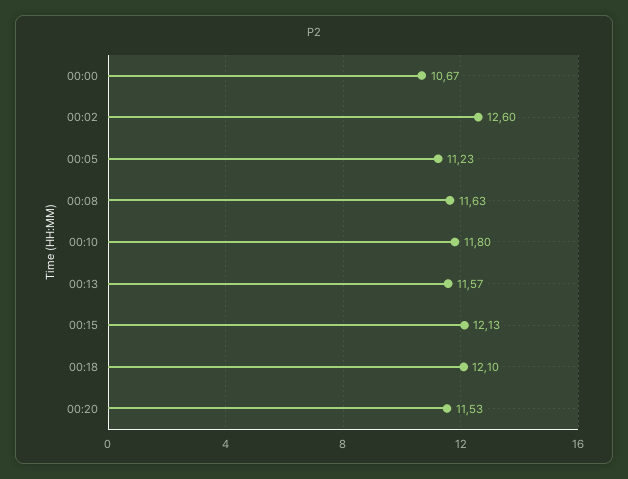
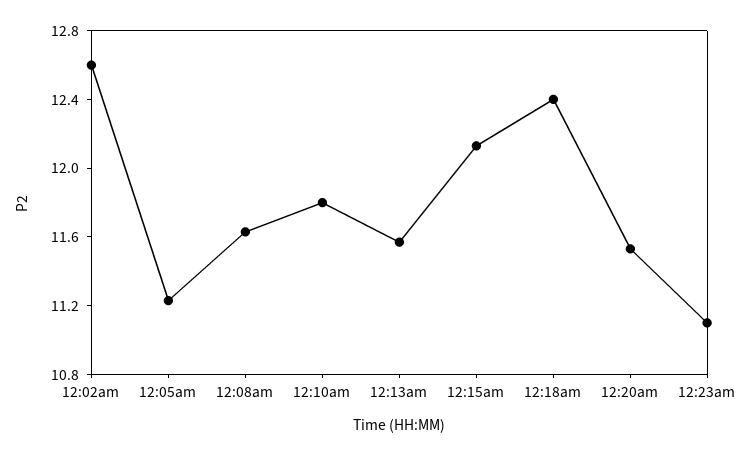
00:00: 10.67 -> none
00:18: 12.1 -> 12.4
12:23am: none -> 11.1

